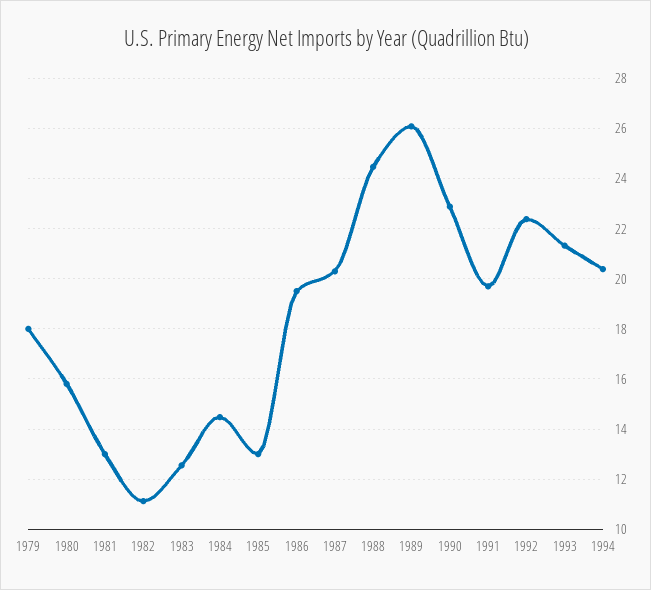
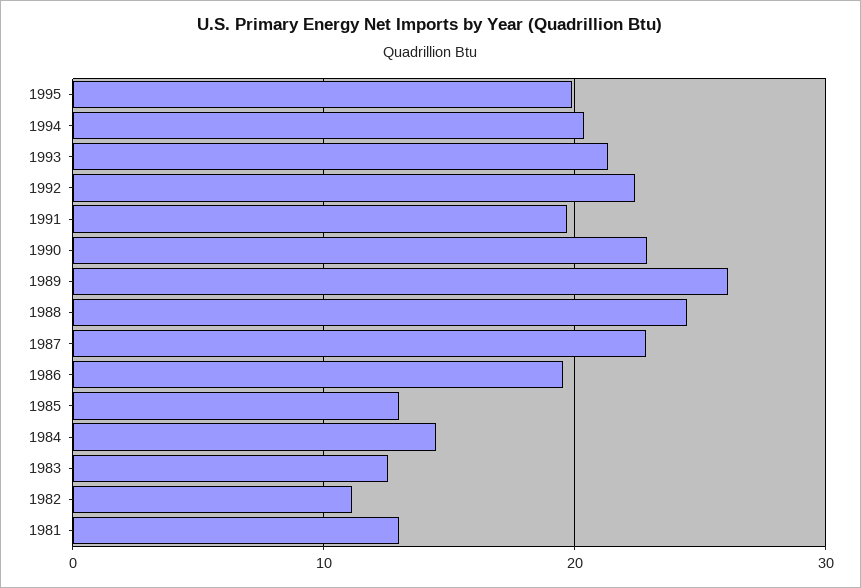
1979: 18 -> none
1980: 15.75 -> none
1987: 20.25 -> 23
1995: none -> 20

